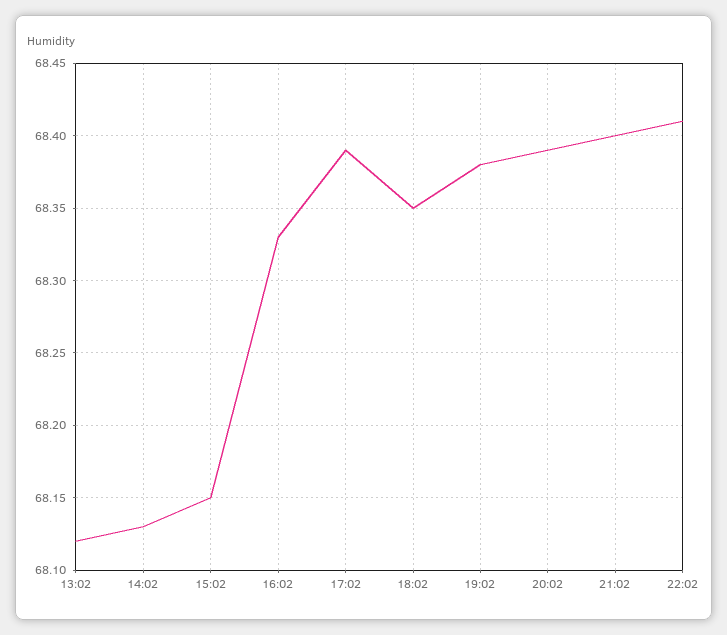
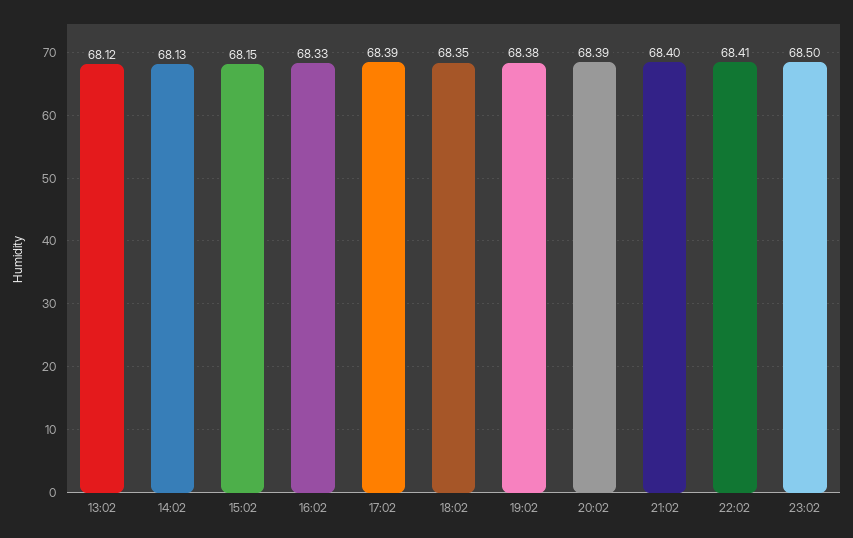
23:02: none -> 68.5

